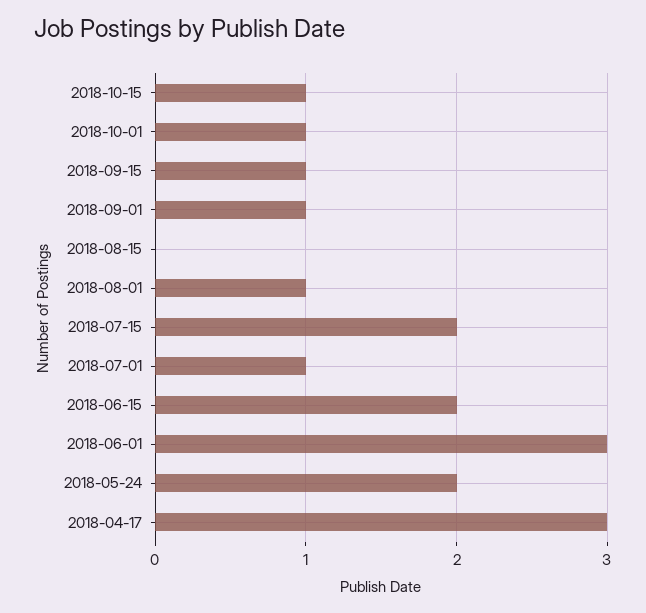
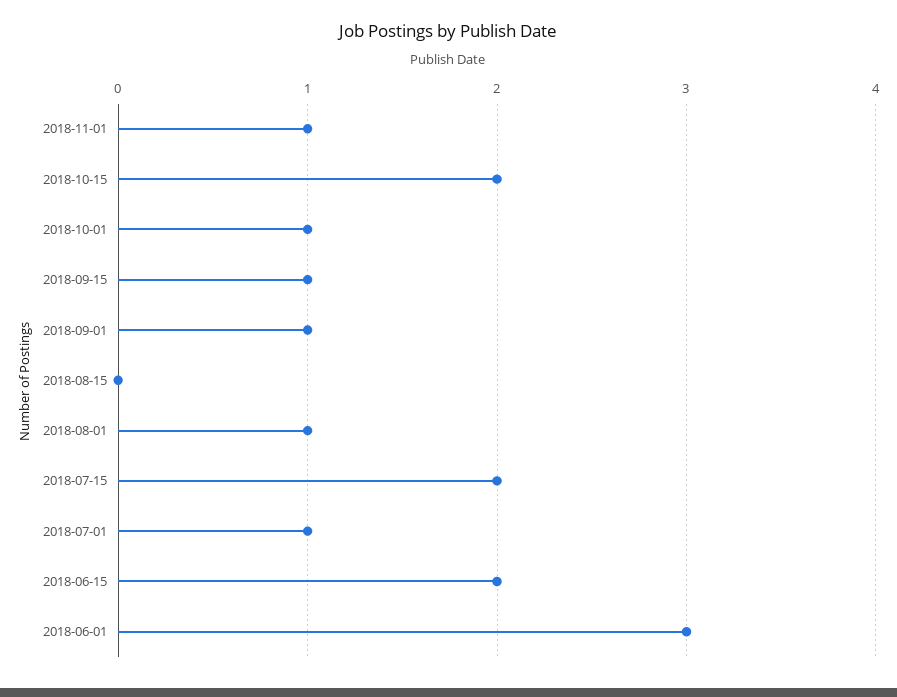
2018-10-15: 1 -> 2
2018-05-24: 2 -> none
2018-04-17: 3 -> none
2018-11-01: none -> 1

